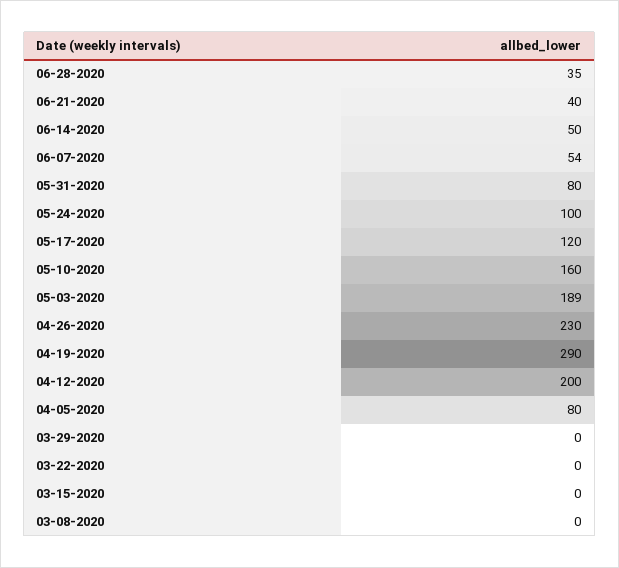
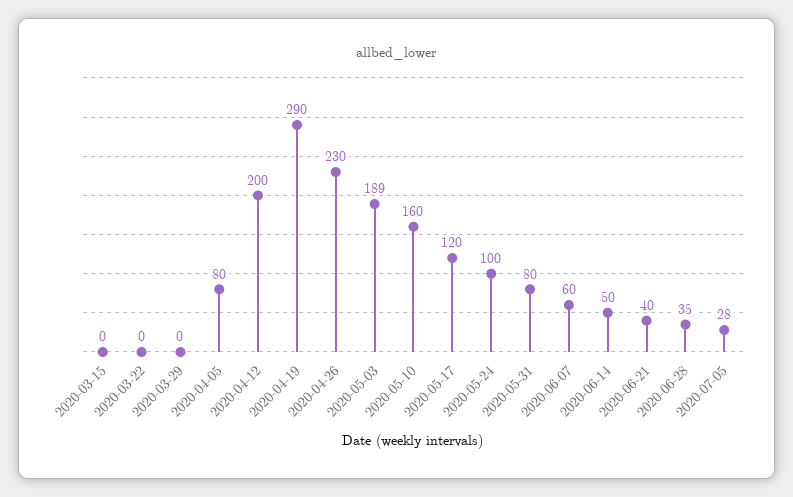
06-07-2020: 54 -> 60
03-08-2020: 0 -> none
2020-07-05: none -> 28

